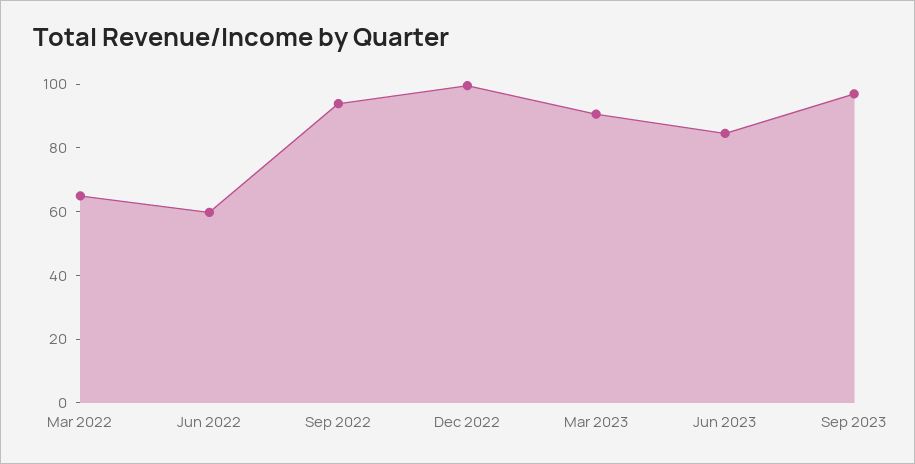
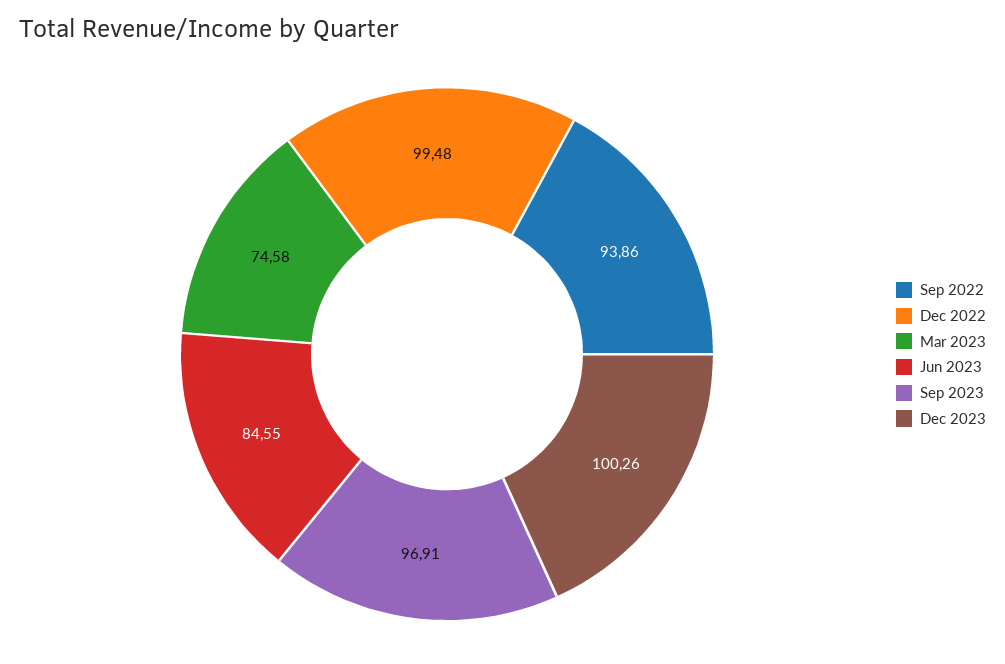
Mar 2022: 65 -> none
Jun 2022: 60 -> none
Mar 2023: 90 -> 74.58
Dec 2023: none -> 100.26

